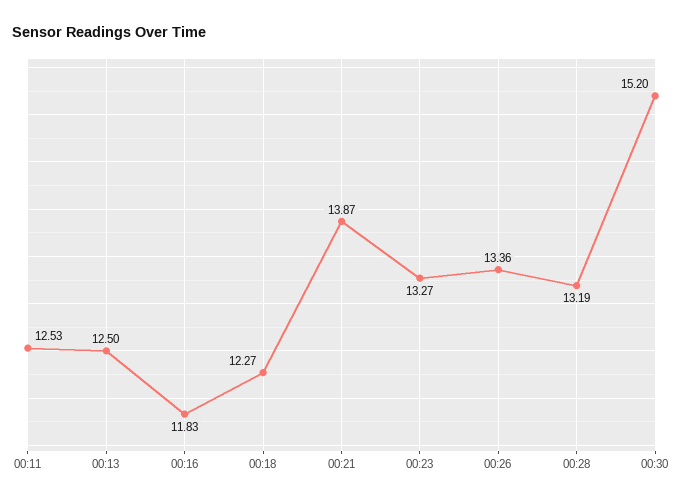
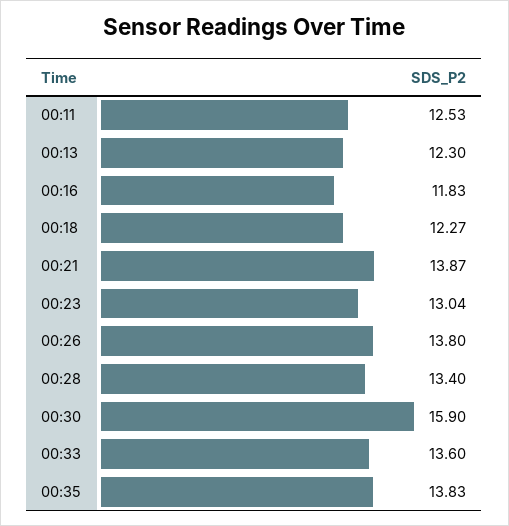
00:13: 12.5 -> 12.3
00:23: 13.27 -> 13.04
00:26: 13.36 -> 13.8
00:28: 13.19 -> 13.4
00:30: 15.2 -> 15.9
00:33: none -> 13.6
00:35: none -> 13.83

